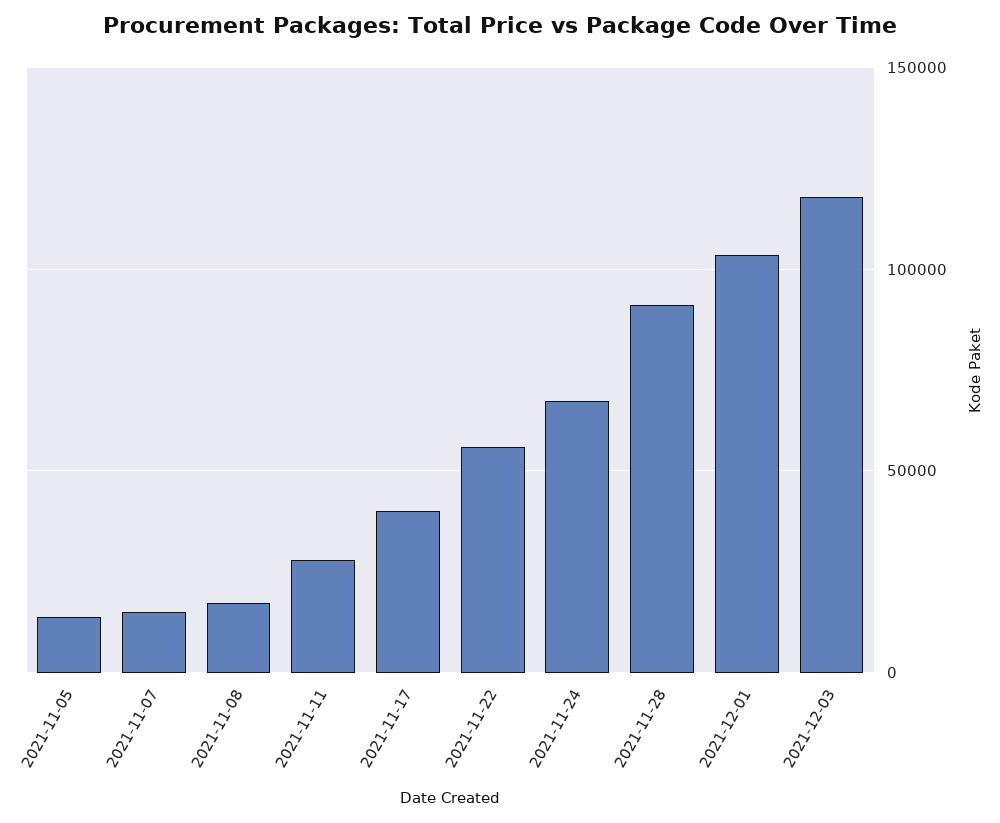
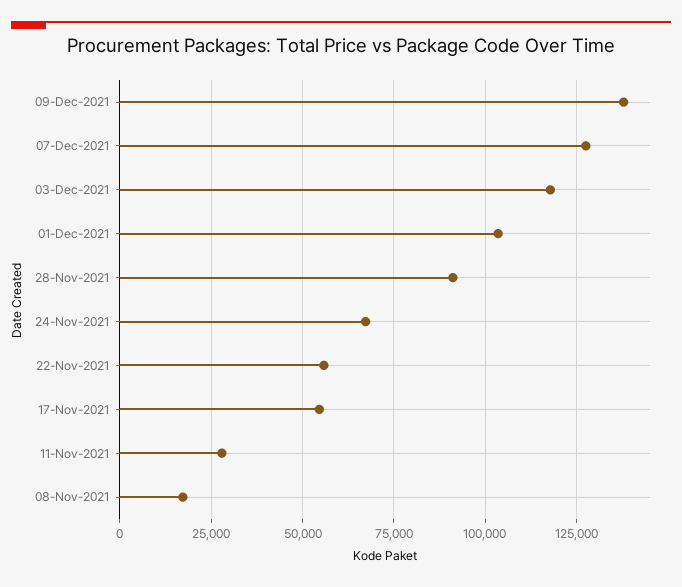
2021-11-05: 15000 -> none
2021-11-07: 15000 -> none
2021-11-17: 40000 -> 55000
09-Dec-2021: none -> 137500
07-Dec-2021: none -> 127500

